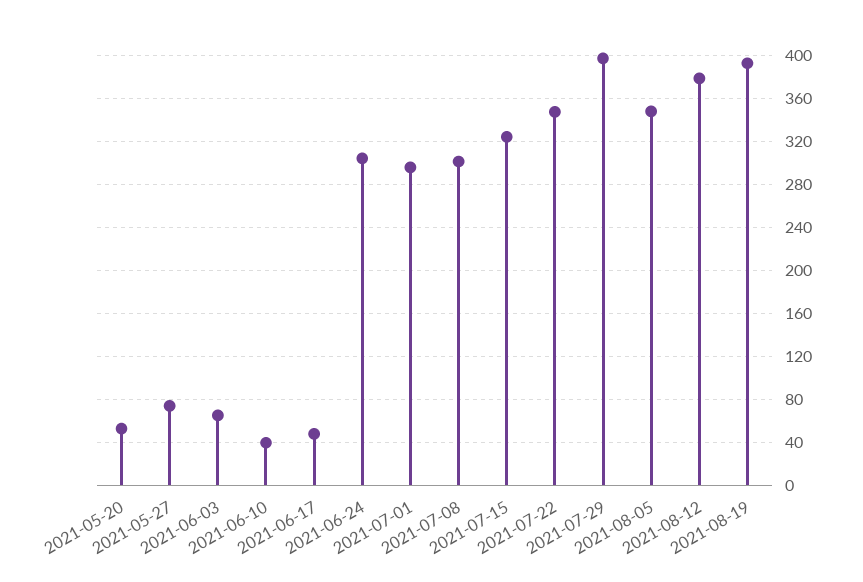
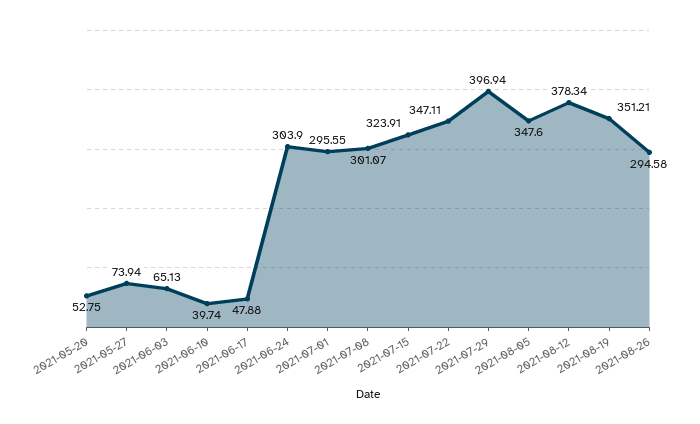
2021-08-19: 390 -> 351.21
2021-08-26: none -> 294.58

